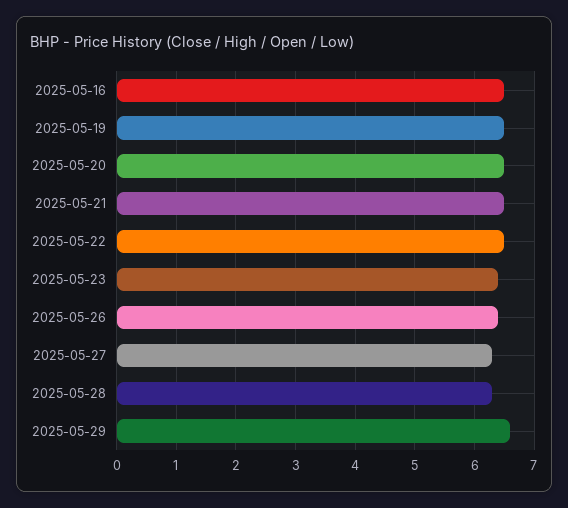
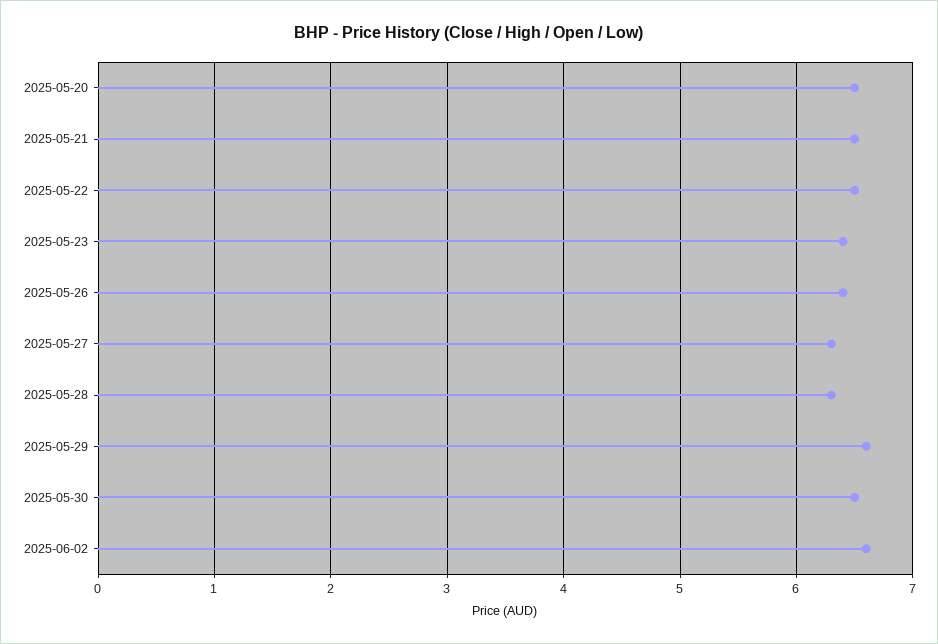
2025-05-16: 6.5 -> none
2025-05-19: 6.5 -> none
2025-05-30: none -> 6.5
2025-06-02: none -> 6.6

